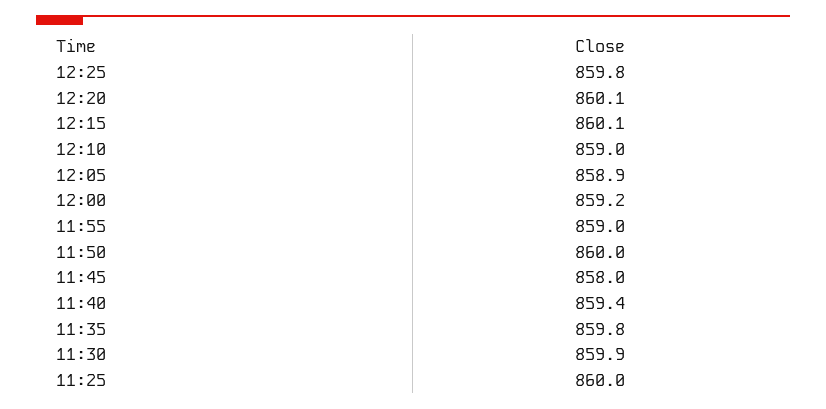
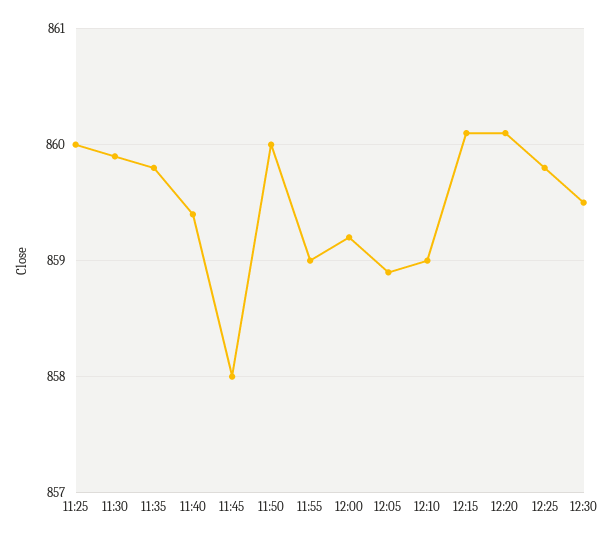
12:30: none -> 859.5

